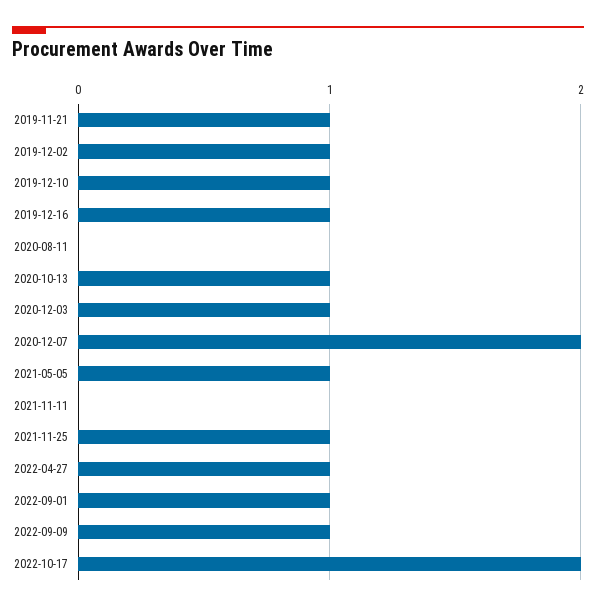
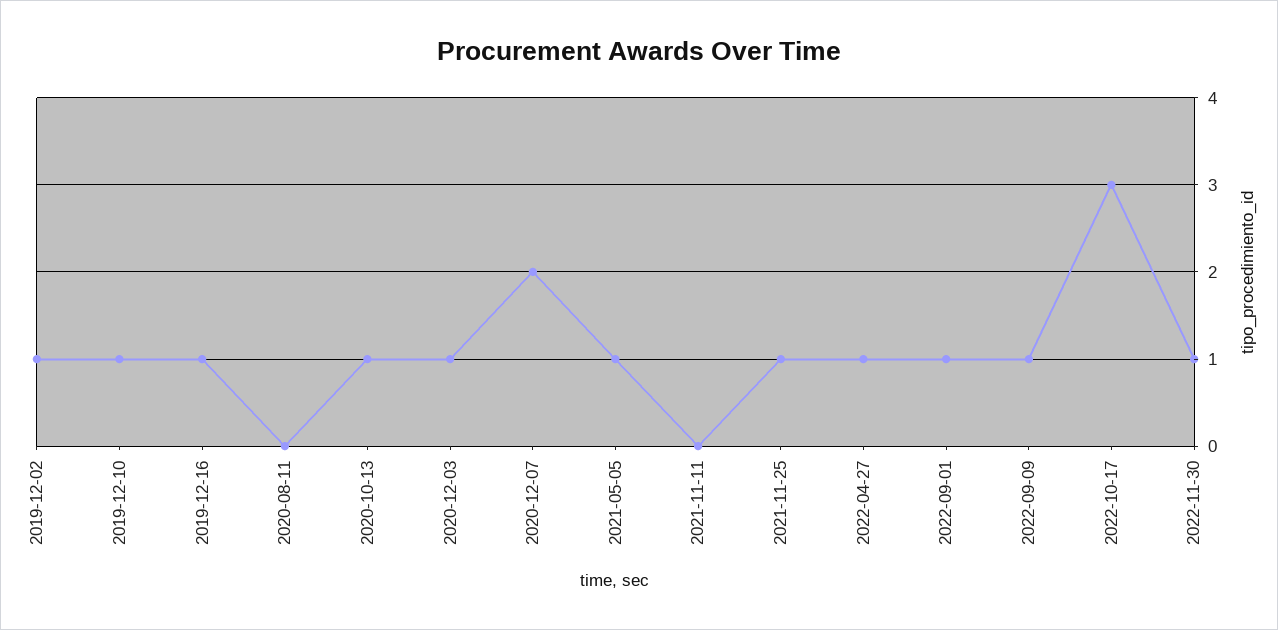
2019-11-21: 1 -> none
2022-10-17: 2 -> 3
2022-11-30: none -> 1

